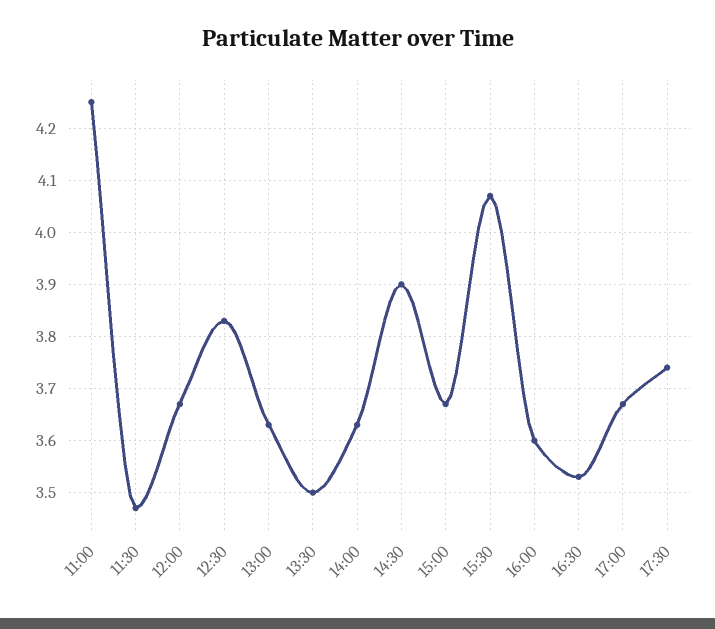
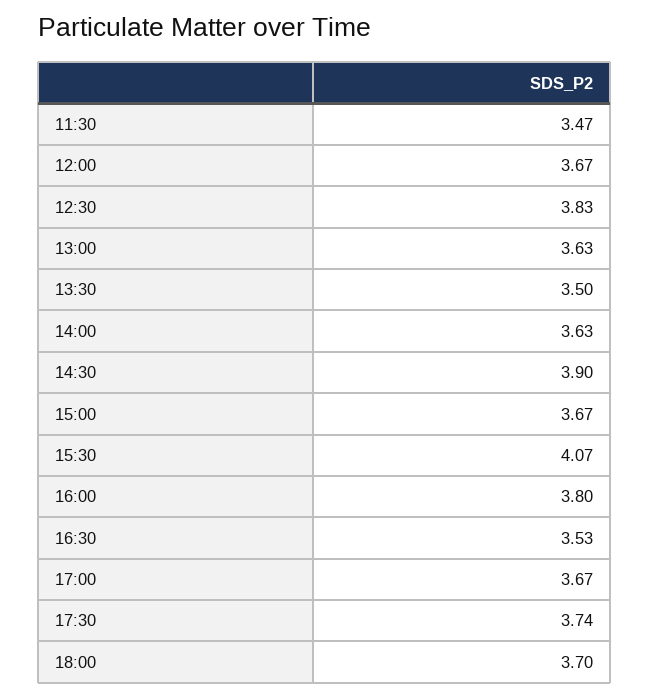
11:00: 4.25 -> none
16:00: 3.6 -> 3.8
18:00: none -> 3.7

